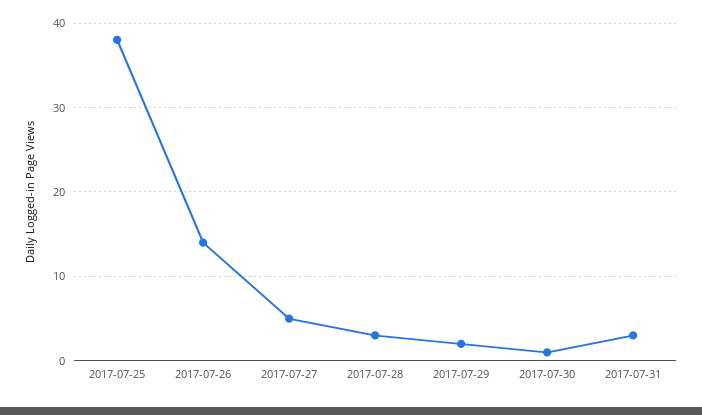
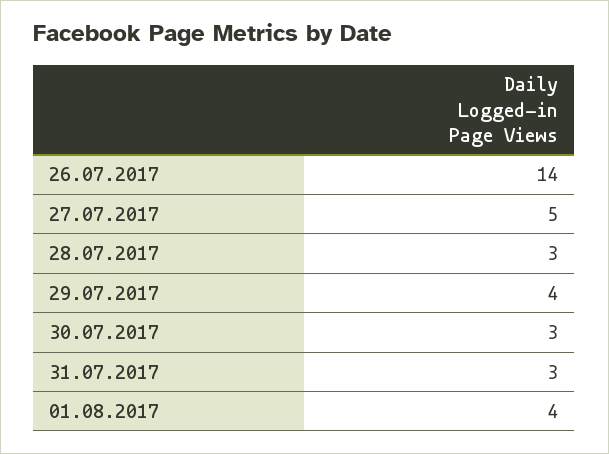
2017-07-25: 38 -> none
2017-07-29: 2 -> 4
2017-07-30: 1 -> 3
01.08.2017: none -> 4

